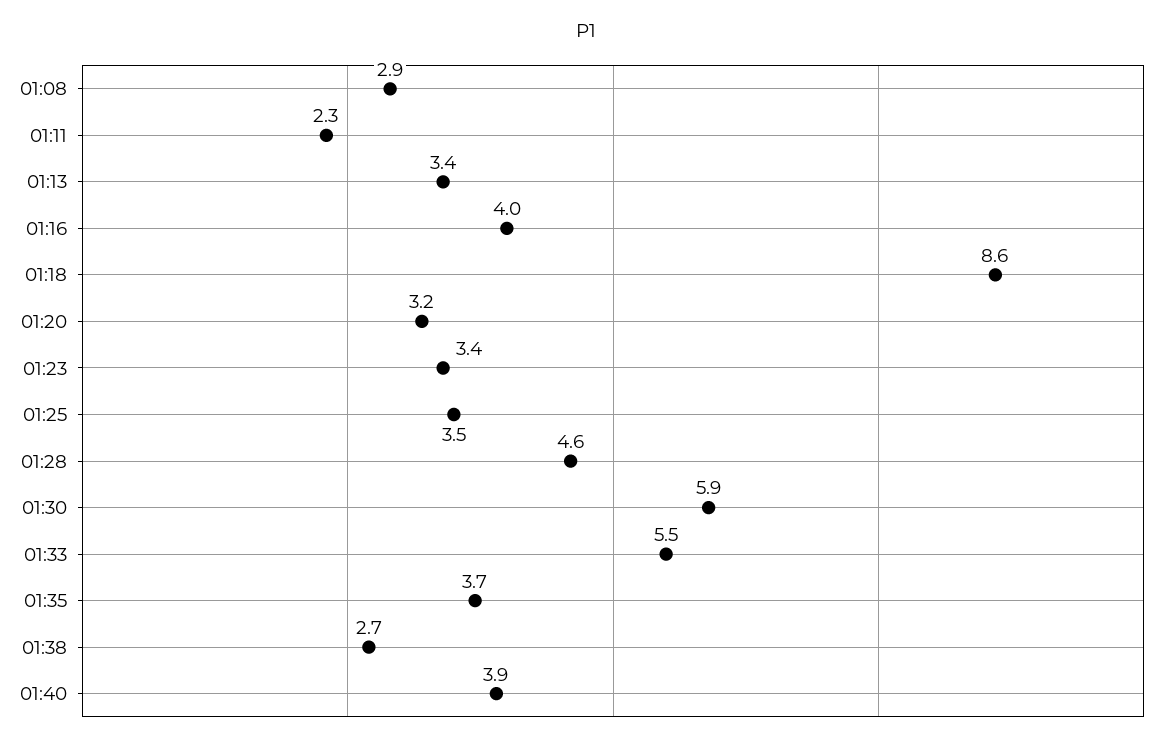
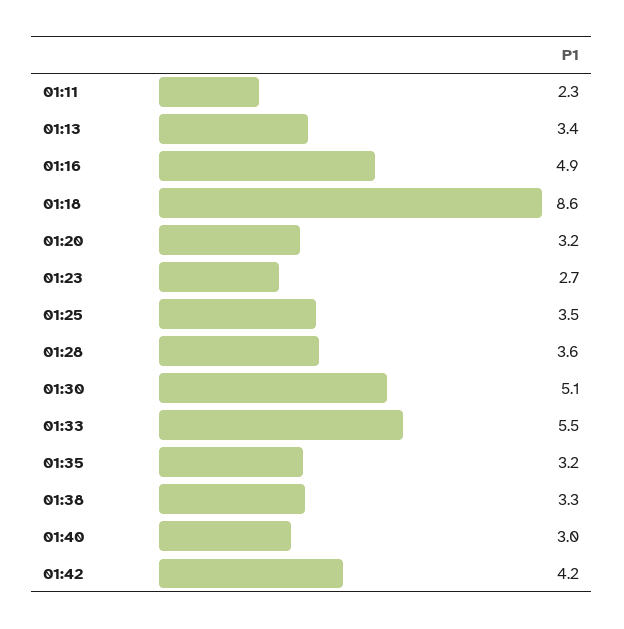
01:08: 2.9 -> none
01:16: 4 -> 4.9
01:23: 3.4 -> 2.7
01:28: 4.6 -> 3.6
01:30: 5.9 -> 5.1
01:35: 3.7 -> 3.2
01:38: 2.7 -> 3.3
01:40: 3.9 -> 3
01:42: none -> 4.2

